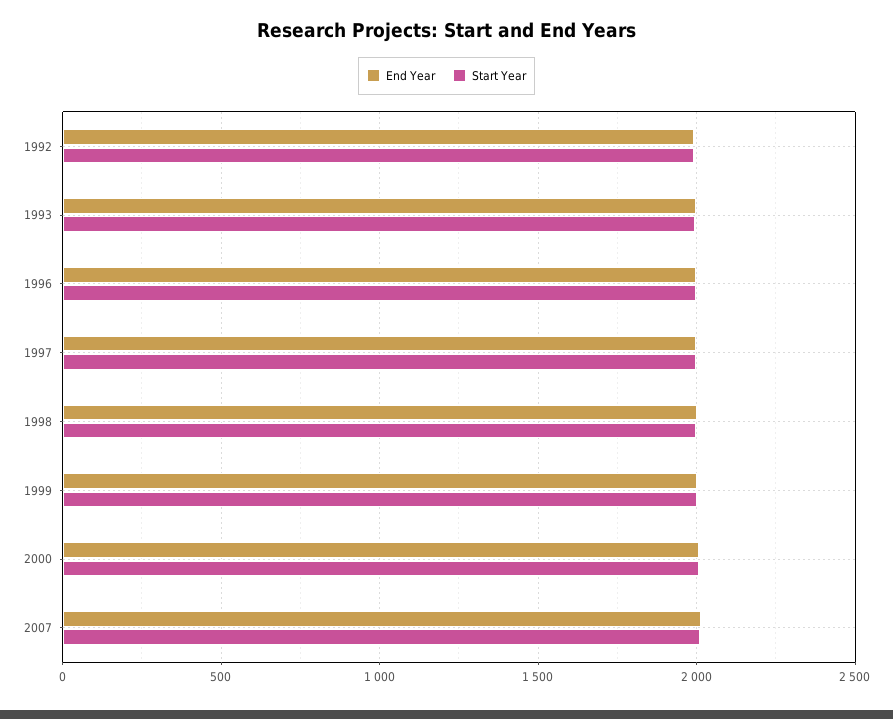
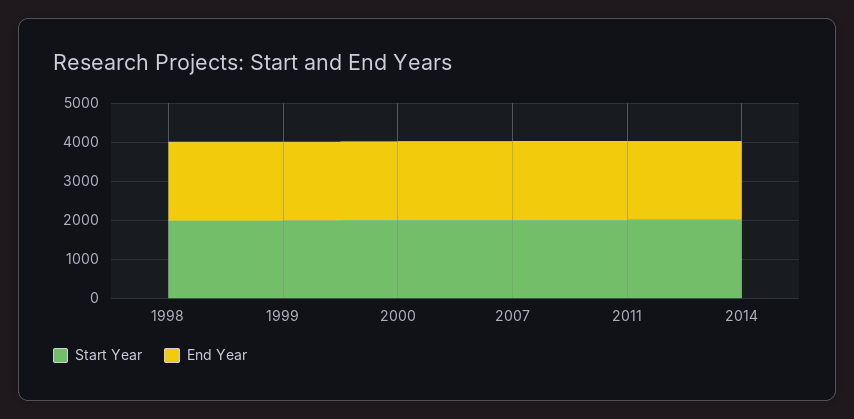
End Year, 1992: 2000 -> none
Start Year, 1992: 2000 -> none
End Year, 1993: 2000 -> none
Start Year, 1993: 2000 -> none
End Year, 1996: 2000 -> none
Start Year, 1996: 2000 -> none
End Year, 1997: 2000 -> none
Start Year, 1997: 2000 -> none
Start Year, 2011: none -> 2000
End Year, 2011: none -> 2000
Start Year, 2014: none -> 2000
End Year, 2014: none -> 2000

